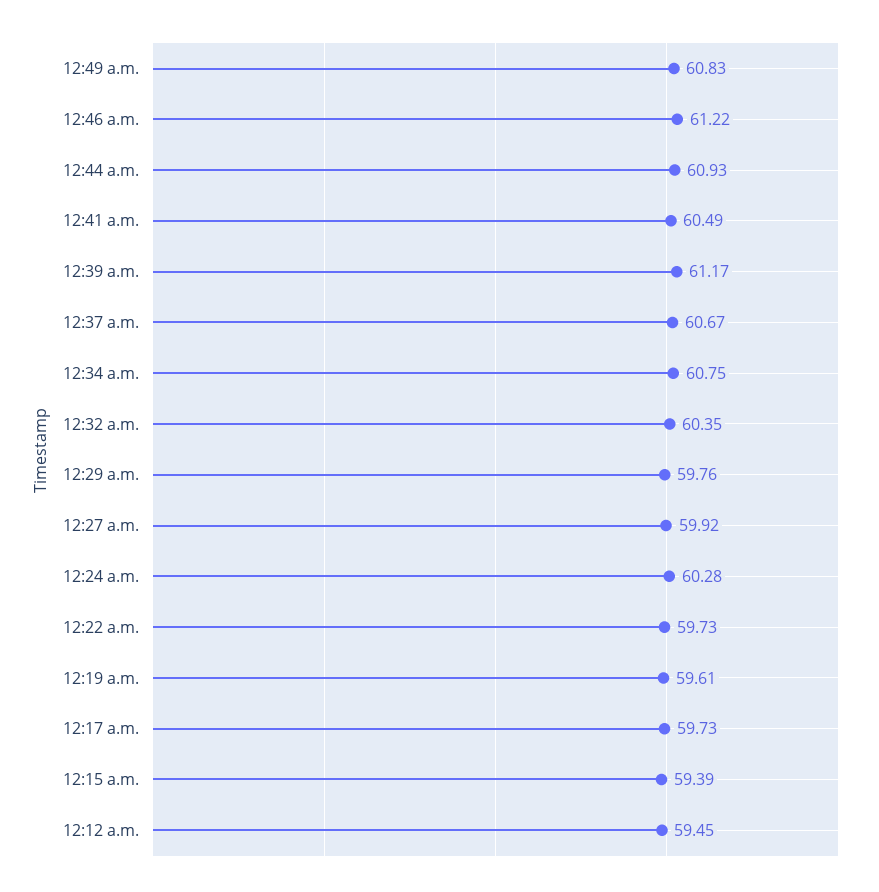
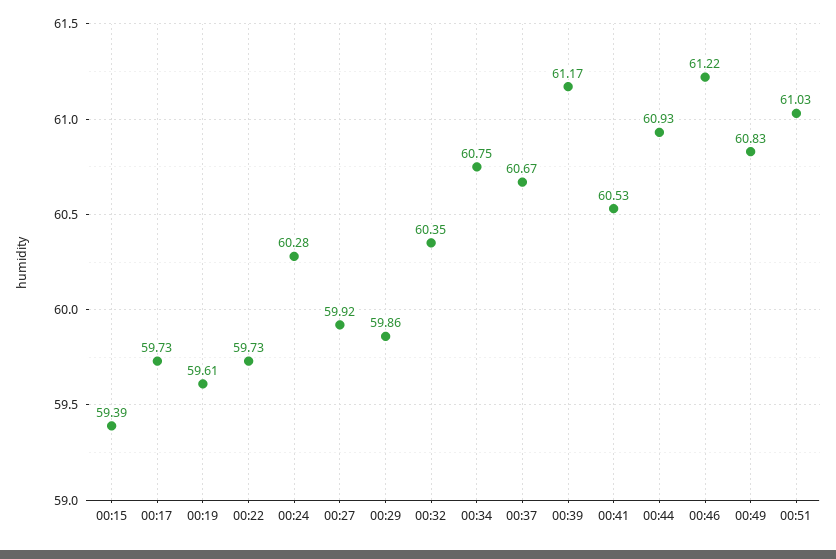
12:41 a.m.: 60.49 -> 60.53
12:29 a.m.: 59.76 -> 59.86
12:12 a.m.: 59.45 -> none
00:51: none -> 61.03

